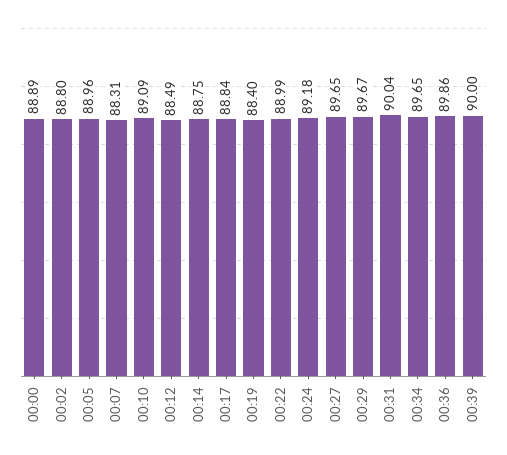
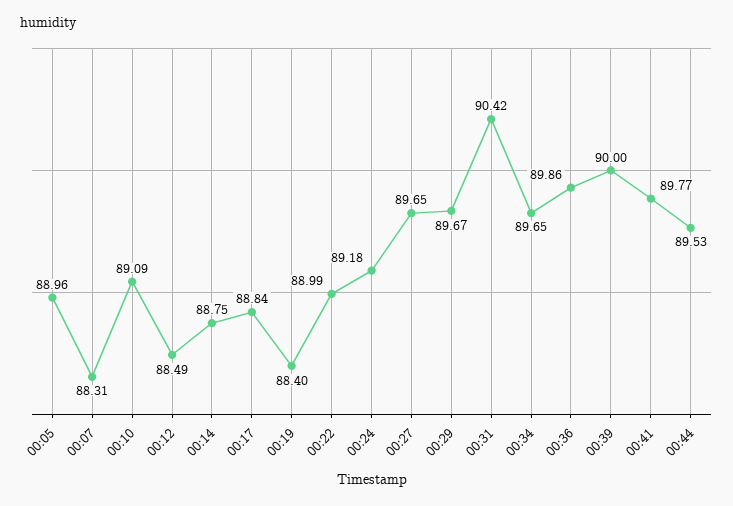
00:00: 88.89 -> none
00:02: 88.8 -> none
00:31: 90.04 -> 90.42
00:41: none -> 89.77
00:44: none -> 89.53

